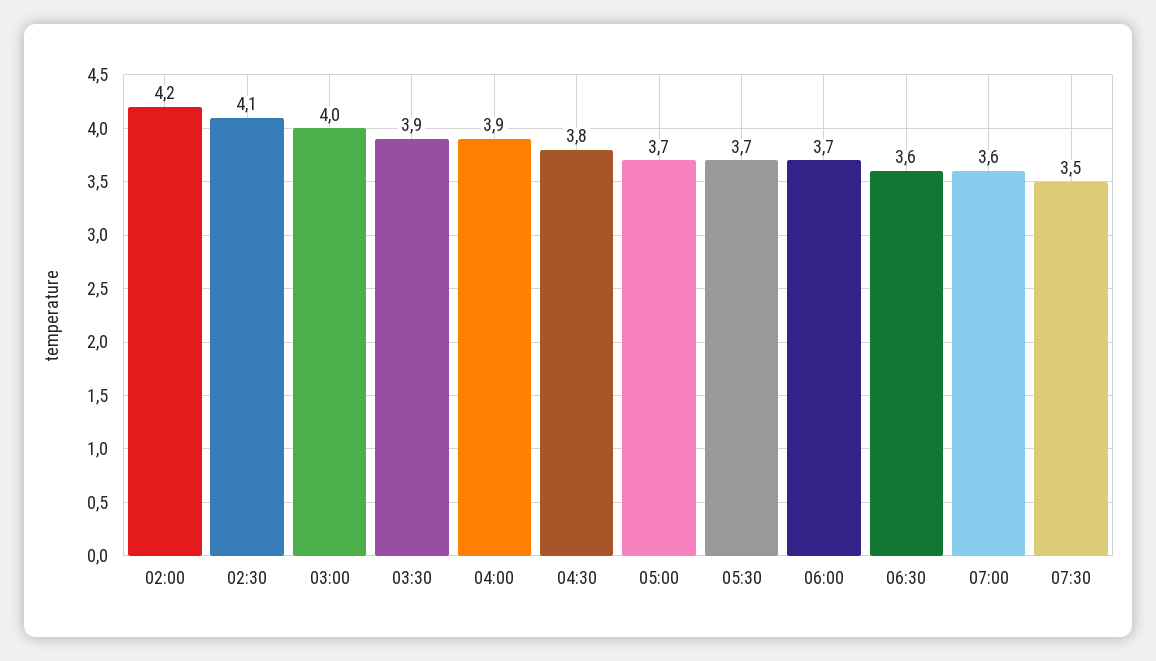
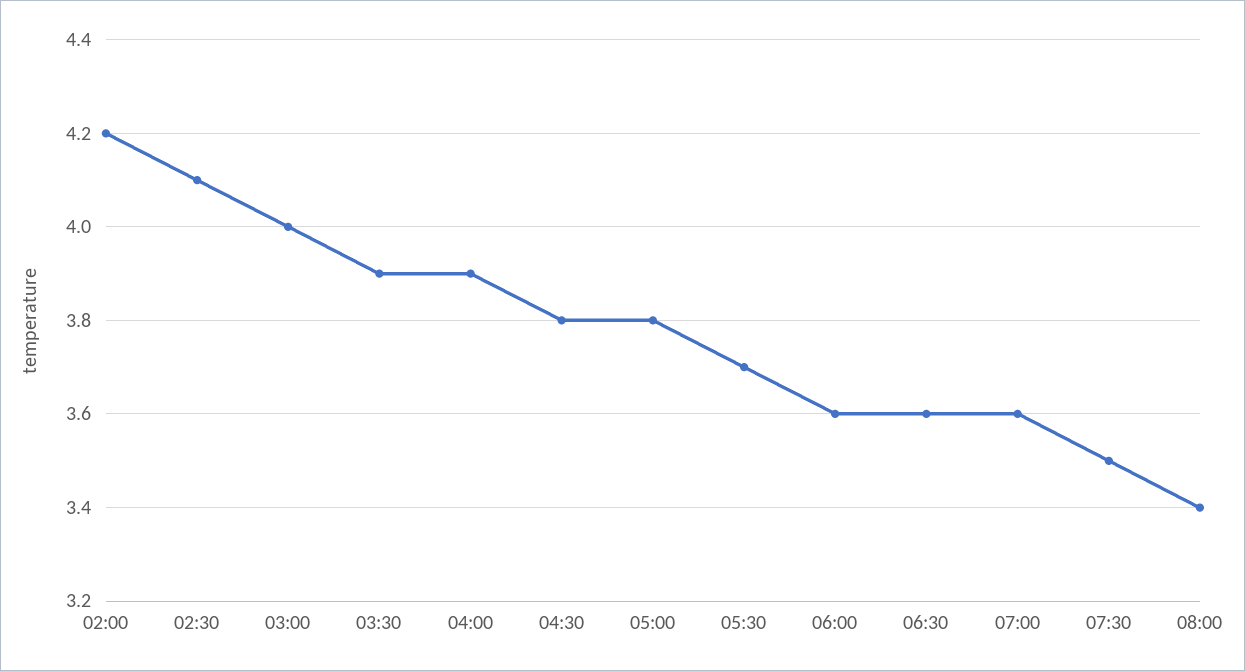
05:00: 3.7 -> 3.8
06:00: 3.7 -> 3.6
08:00: none -> 3.4

